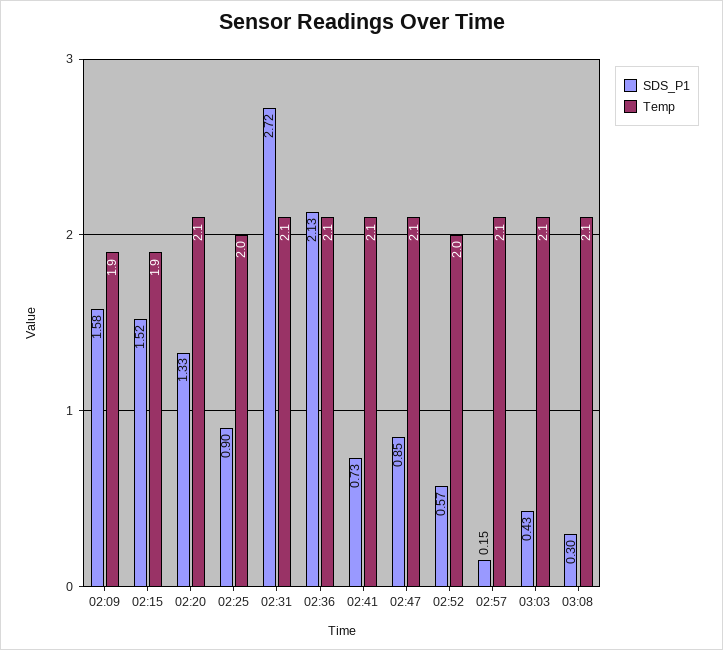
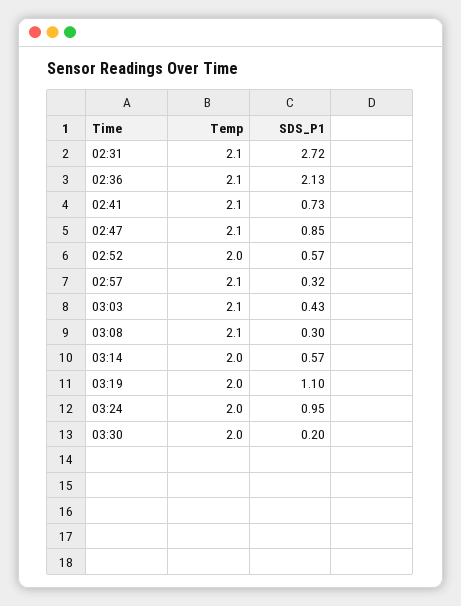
SDS_P1, 02:09: 1.58 -> none
Temp, 02:09: 1.9 -> none
SDS_P1, 02:15: 1.52 -> none
Temp, 02:15: 1.9 -> none
SDS_P1, 02:20: 1.33 -> none
Temp, 02:20: 2.1 -> none
SDS_P1, 02:25: 0.9 -> none
Temp, 02:25: 2 -> none
SDS_P1, 02:57: 0.15 -> 0.32
Temp, 03:14: none -> 2
SDS_P1, 03:14: none -> 0.57
Temp, 03:19: none -> 2
SDS_P1, 03:19: none -> 1.1
Temp, 03:24: none -> 2
SDS_P1, 03:24: none -> 0.95
Temp, 03:30: none -> 2
SDS_P1, 03:30: none -> 0.2

